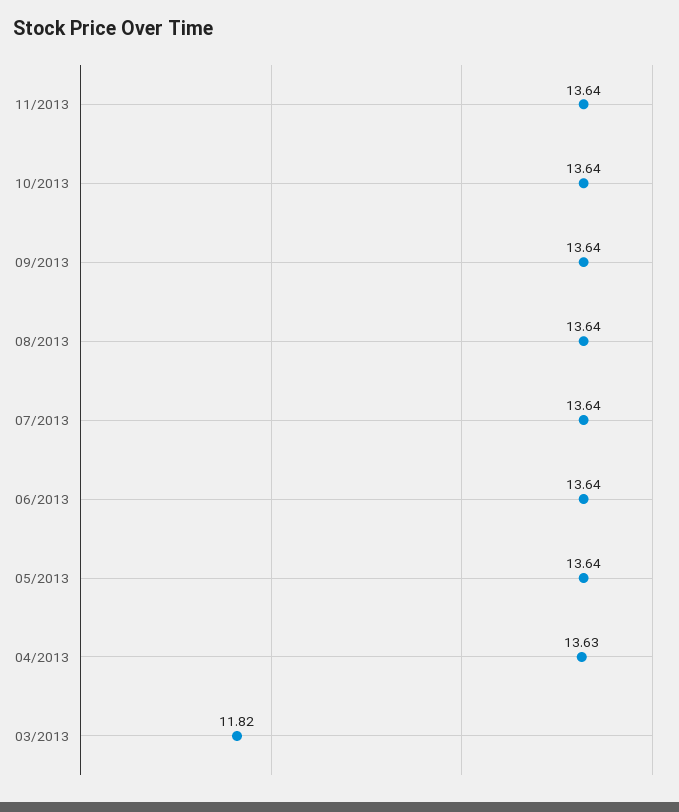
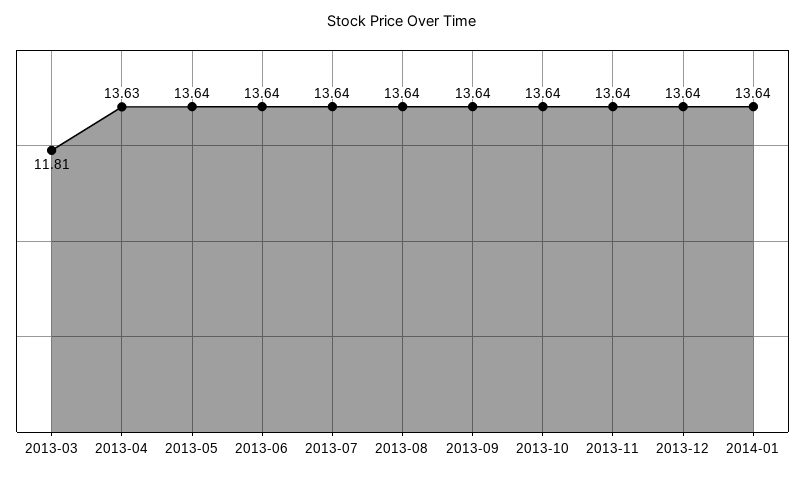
03/2013: 11.82 -> 11.81
2013-12: none -> 13.64
2014-01: none -> 13.64

